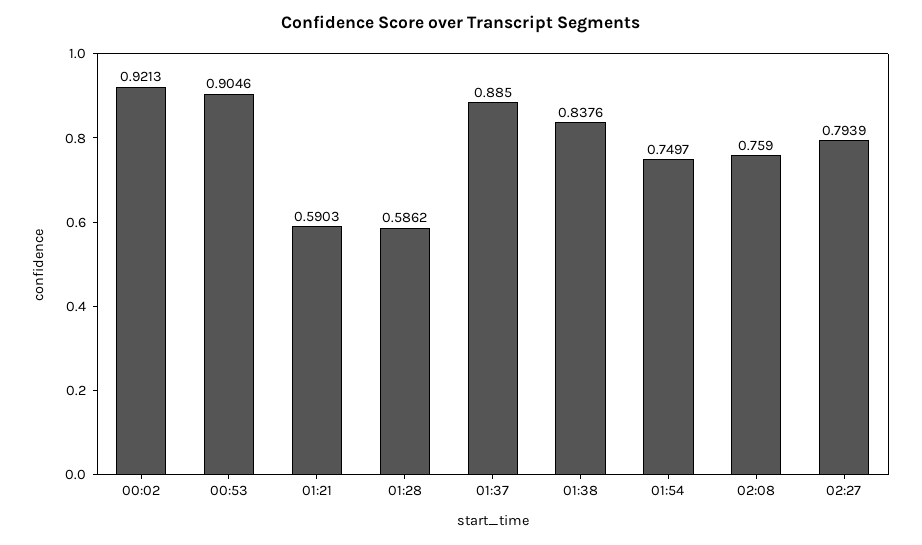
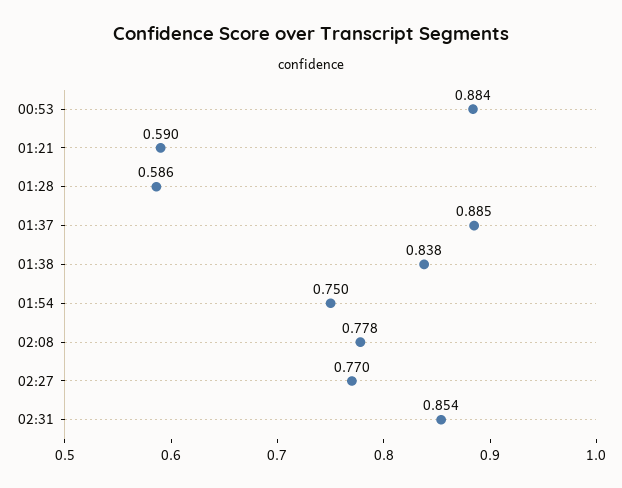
00:02: 0.9213 -> none
00:53: 0.9046 -> 0.884
02:08: 0.759 -> 0.778
02:27: 0.7939 -> 0.77
02:31: none -> 0.854

